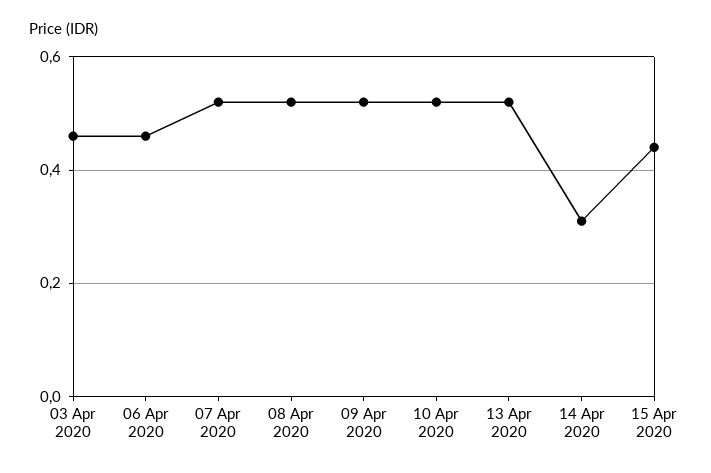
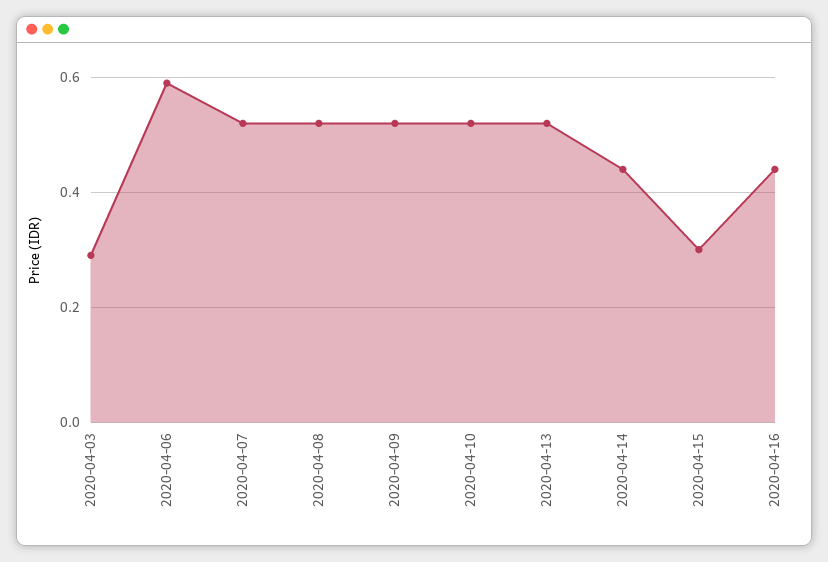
03 Apr 2020: 0.45 -> 0.3
06 Apr 2020: 0.45 -> 0.6
14 Apr 2020: 0.3 -> 0.45
15 Apr 2020: 0.45 -> 0.3
2020-04-16: none -> 0.45

